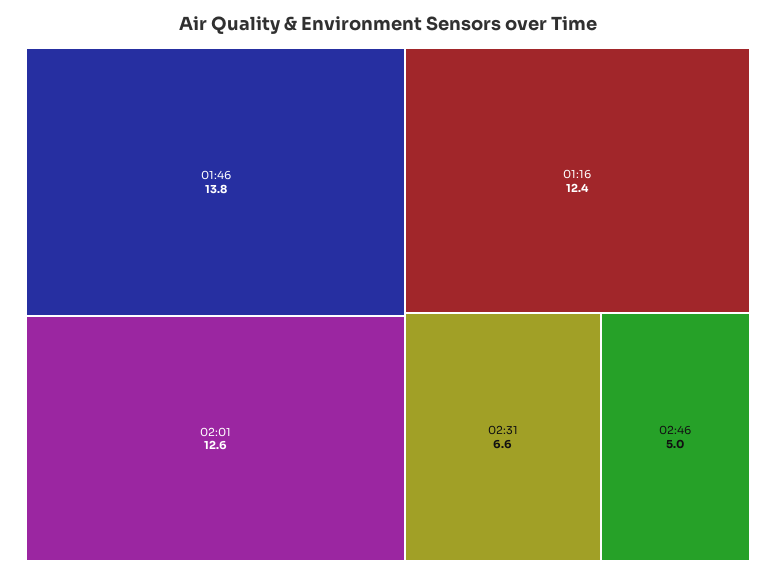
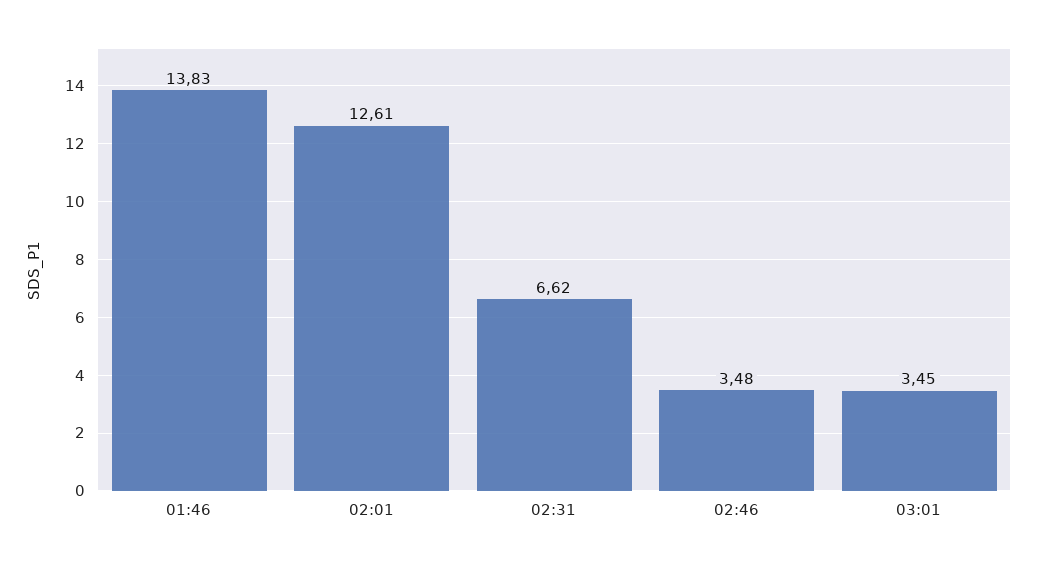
01:16: 12.4 -> none
02:46: 5 -> 3.48
03:01: none -> 3.45

